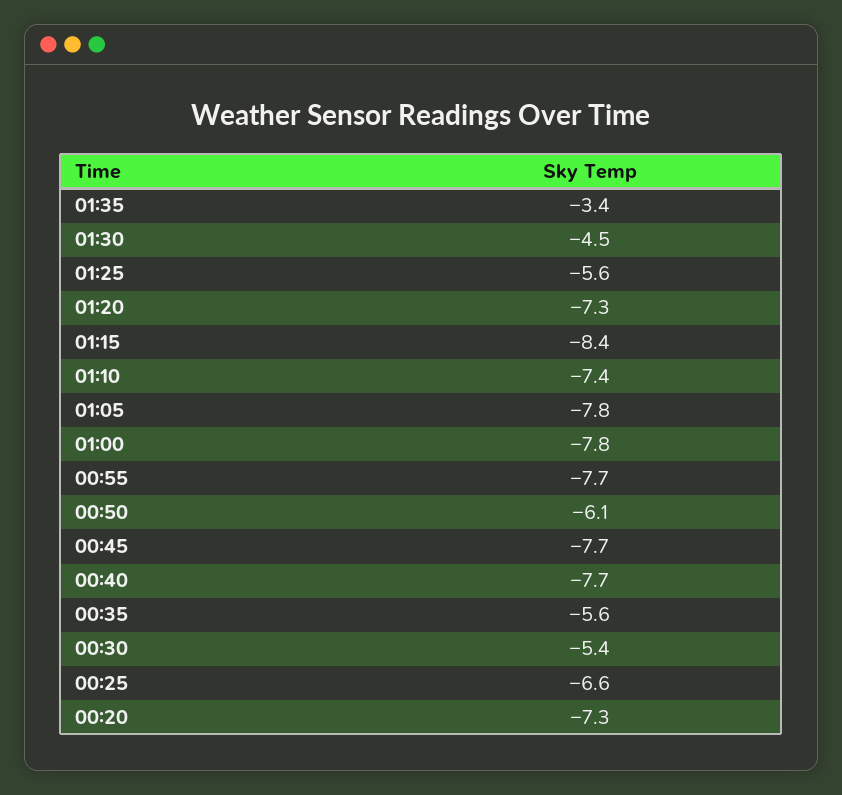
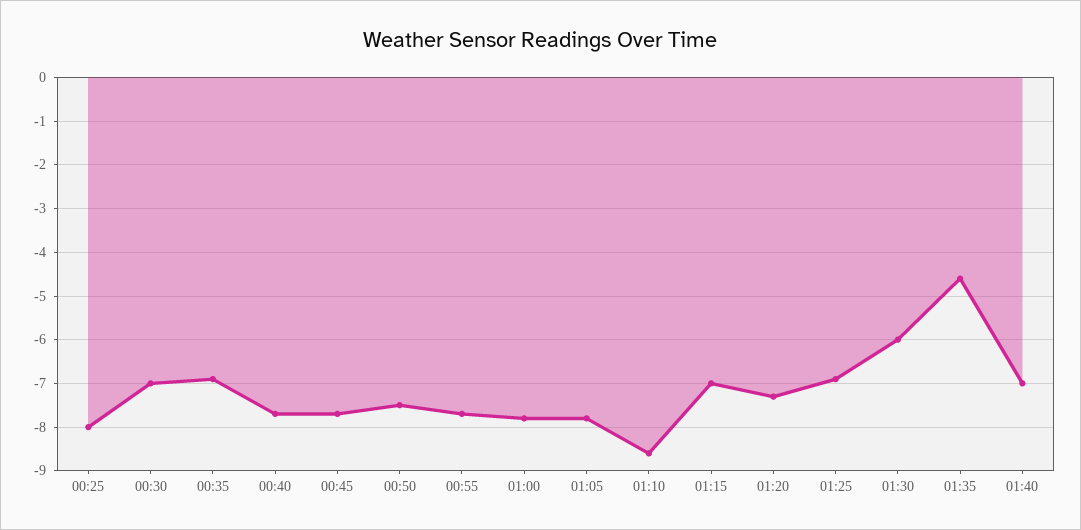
01:35: -3.4 -> -4.5
01:30: -4.5 -> -6
01:25: -5.6 -> -7
01:15: -8.4 -> -7
01:10: -7.4 -> -8.5
00:50: -6.1 -> -7.5
00:35: -5.6 -> -7
00:30: -5.4 -> -7
00:25: -6.6 -> -8
00:20: -7.3 -> none
01:40: none -> -7

